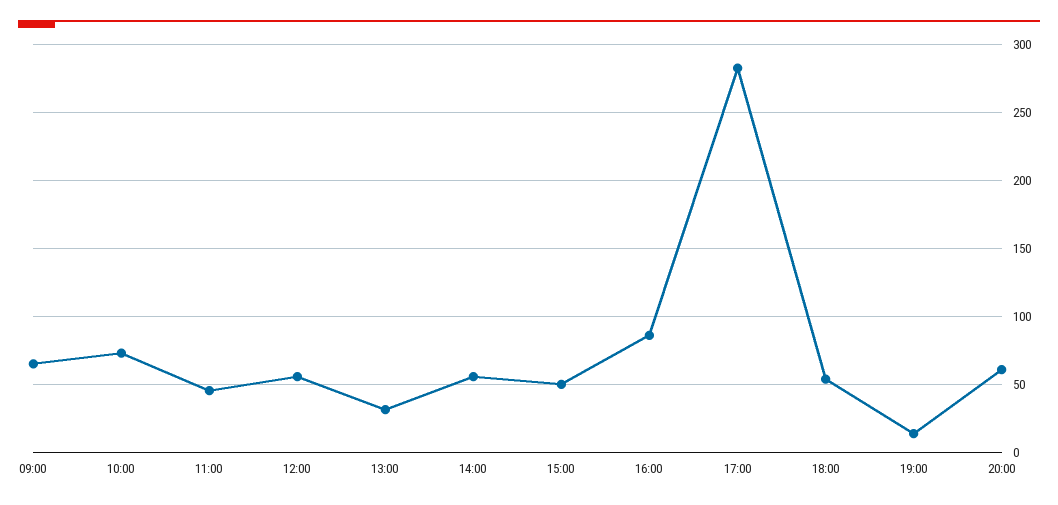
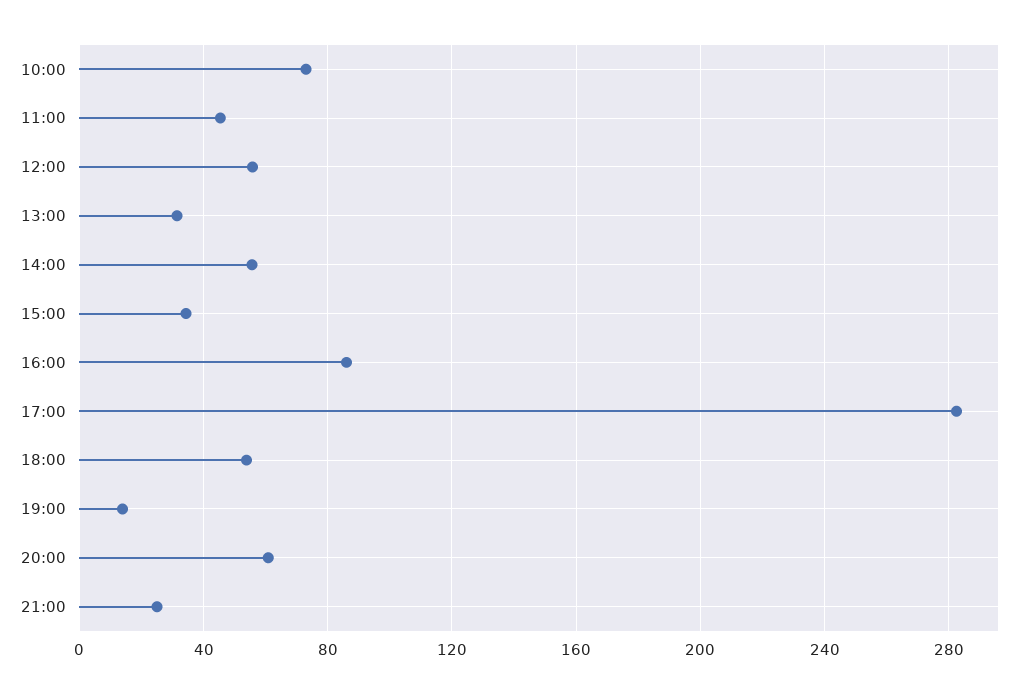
09:00: 65 -> none
15:00: 50 -> 35
21:00: none -> 25

